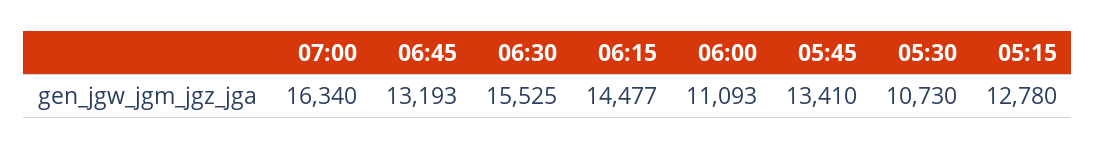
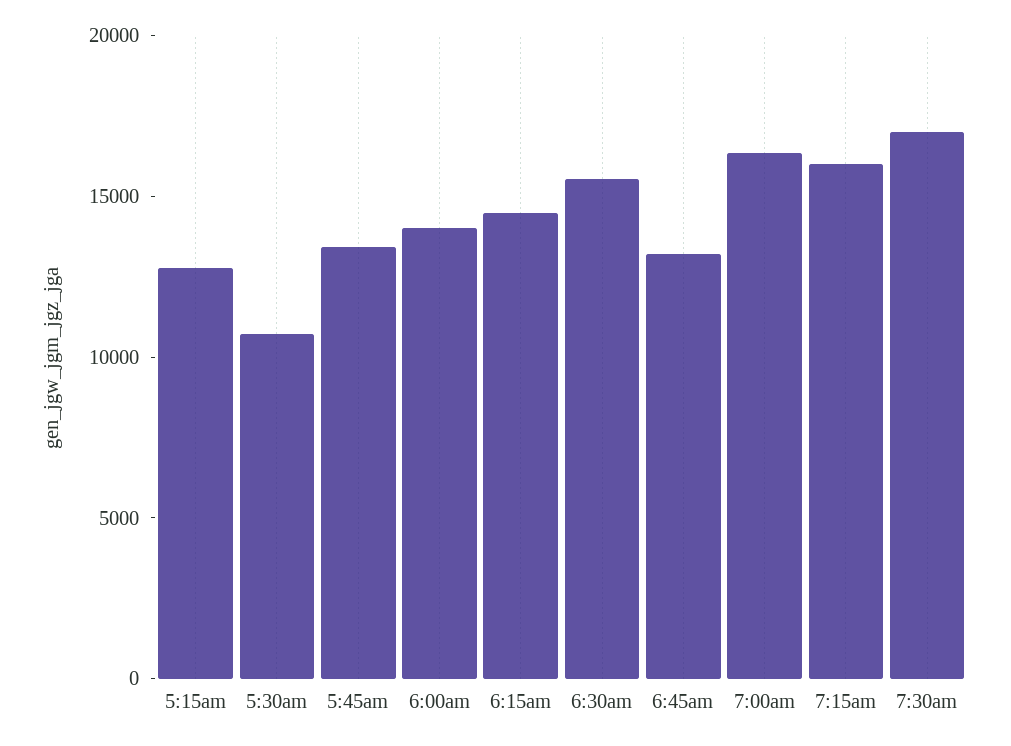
06:00: 11093 -> 14000
7:15am: none -> 16000
7:30am: none -> 17000

